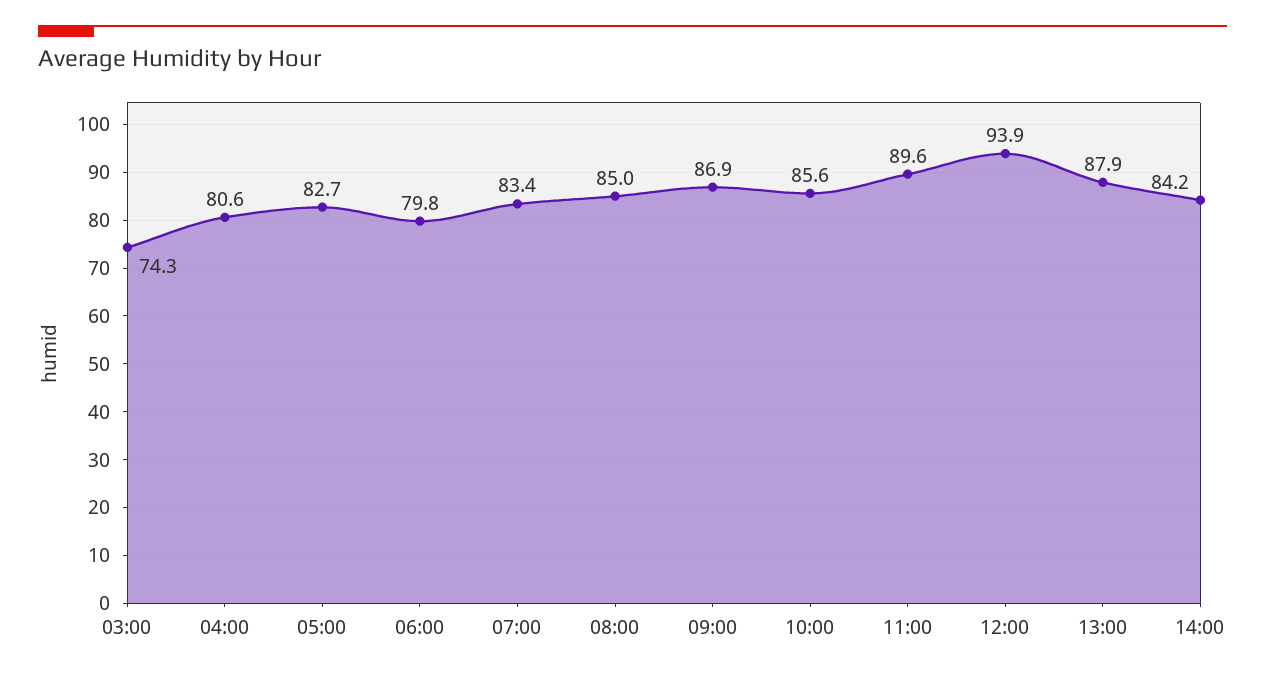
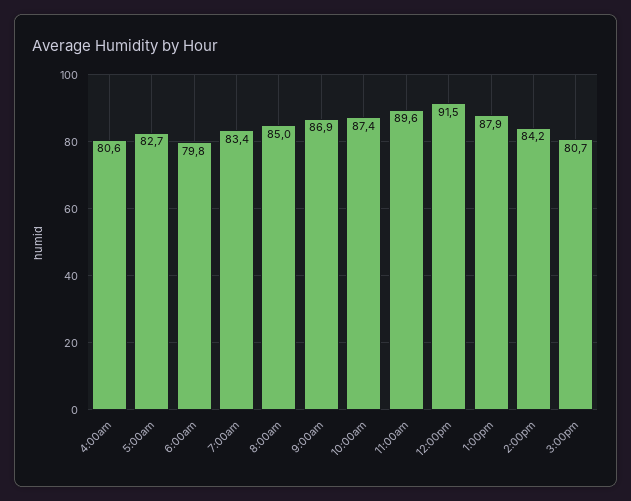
03:00: 74.3 -> none
10:00: 85.6 -> 87.4
12:00: 93.9 -> 91.5
3:00pm: none -> 80.7

